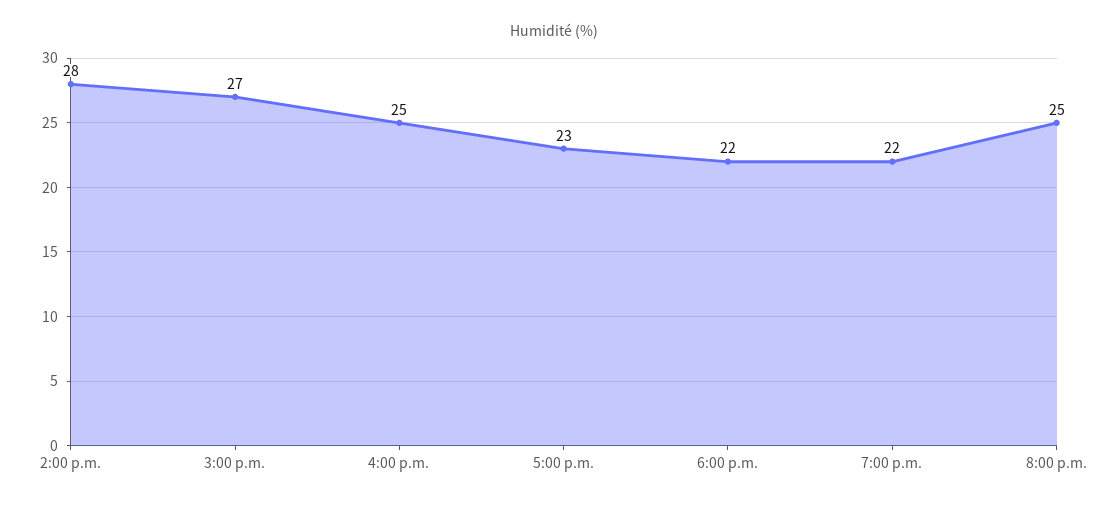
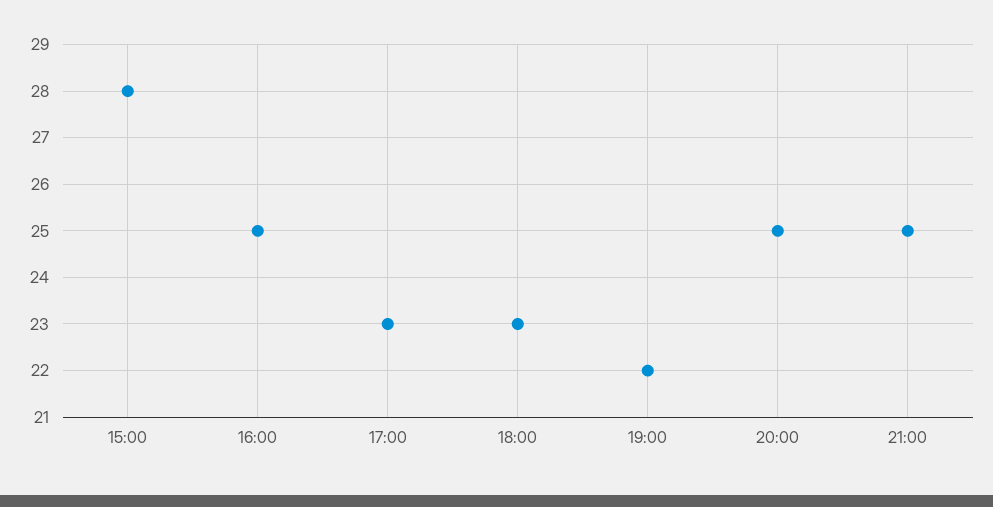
2:00 p.m.: 28 -> none
3:00 p.m.: 27 -> 28
6:00 p.m.: 22 -> 23
21:00: none -> 25

